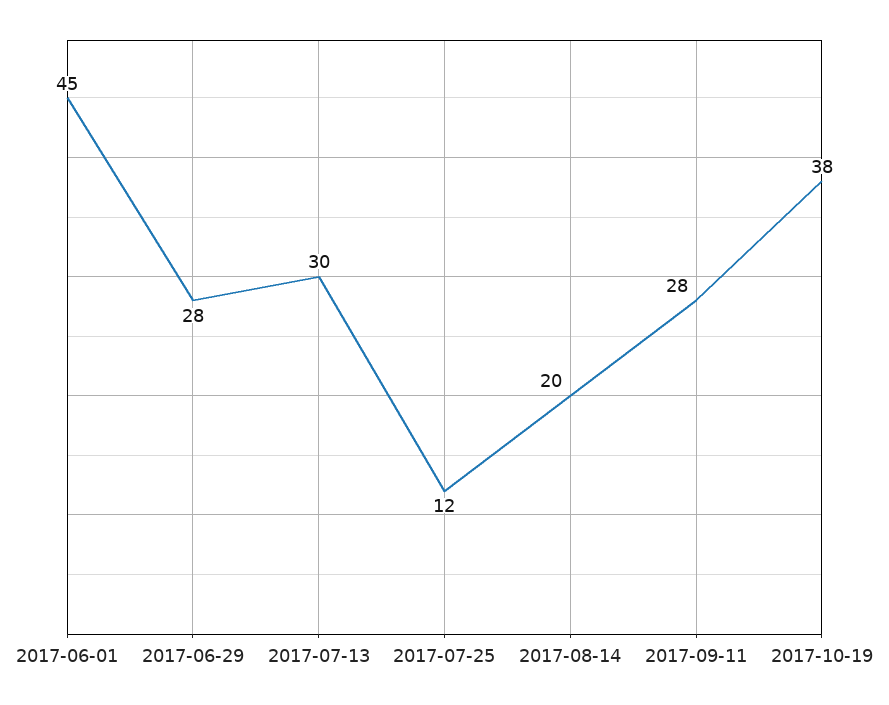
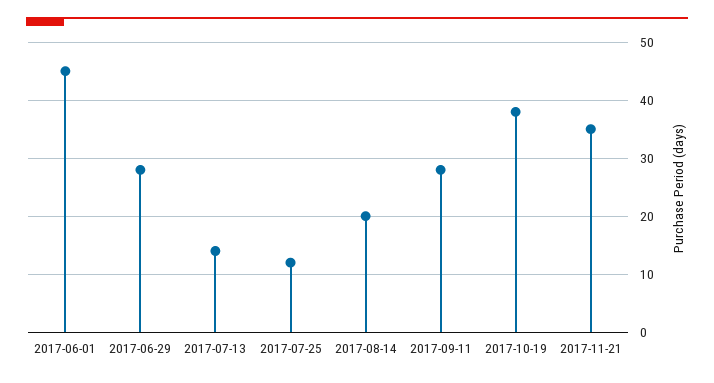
2017-07-13: 30 -> 15
2017-11-21: none -> 35

